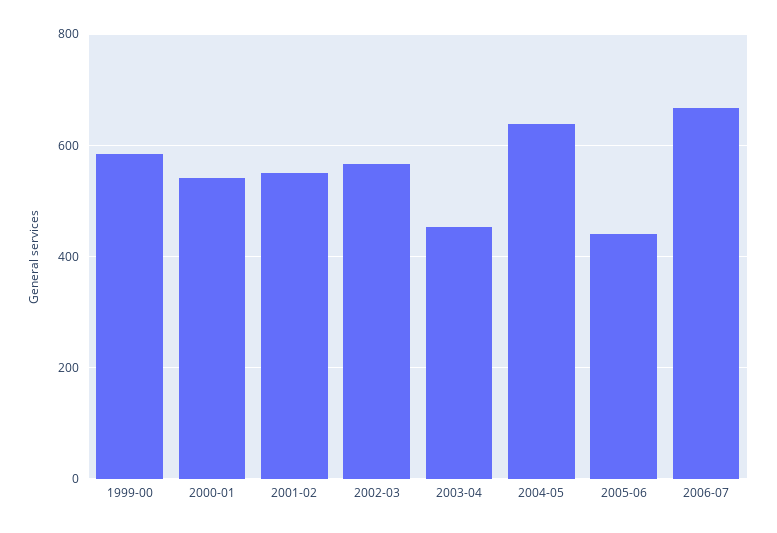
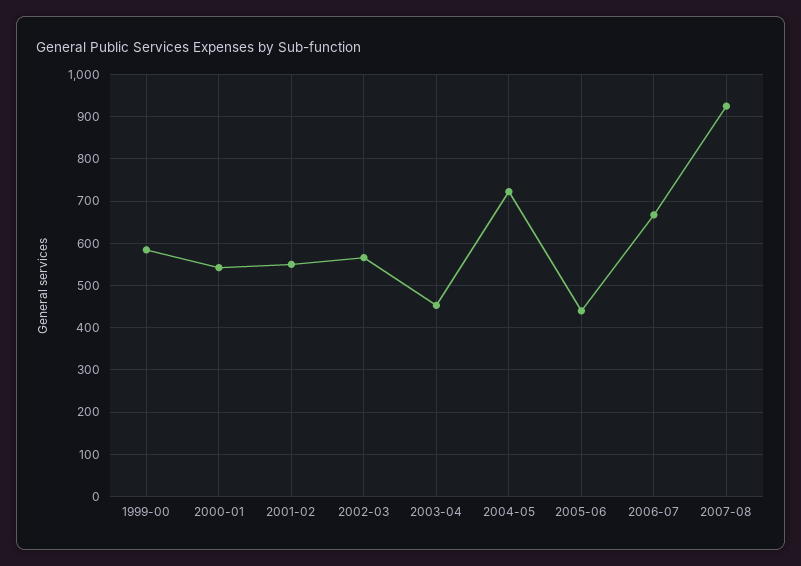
2004-05: 640 -> 720
2007-08: none -> 920

